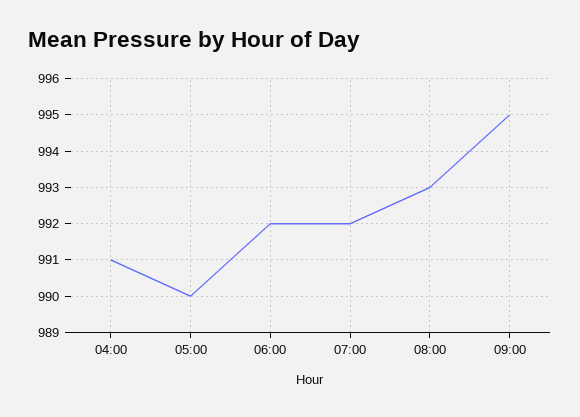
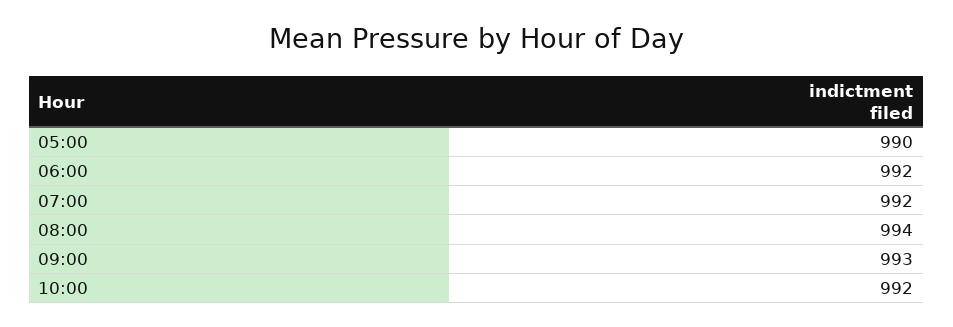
04:00: 991 -> none
08:00: 993 -> 994
09:00: 995 -> 993
10:00: none -> 992

